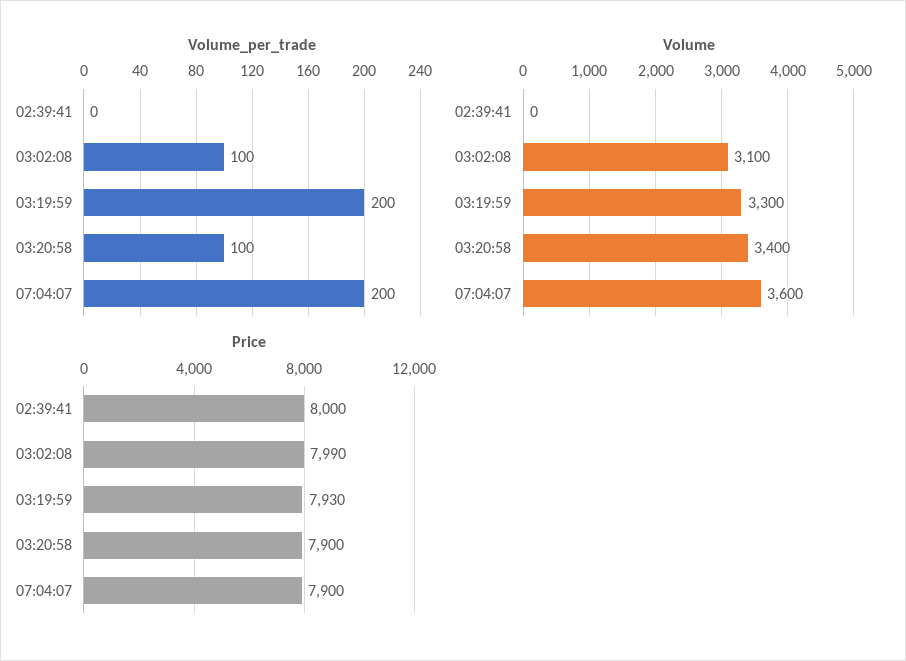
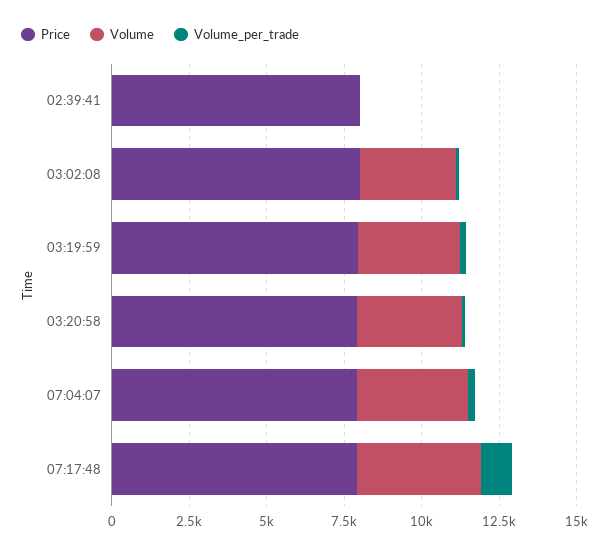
Price, 07:17:48: none -> 8000
Volume, 07:17:48: none -> 4000
Volume_per_trade, 07:17:48: none -> 1000

